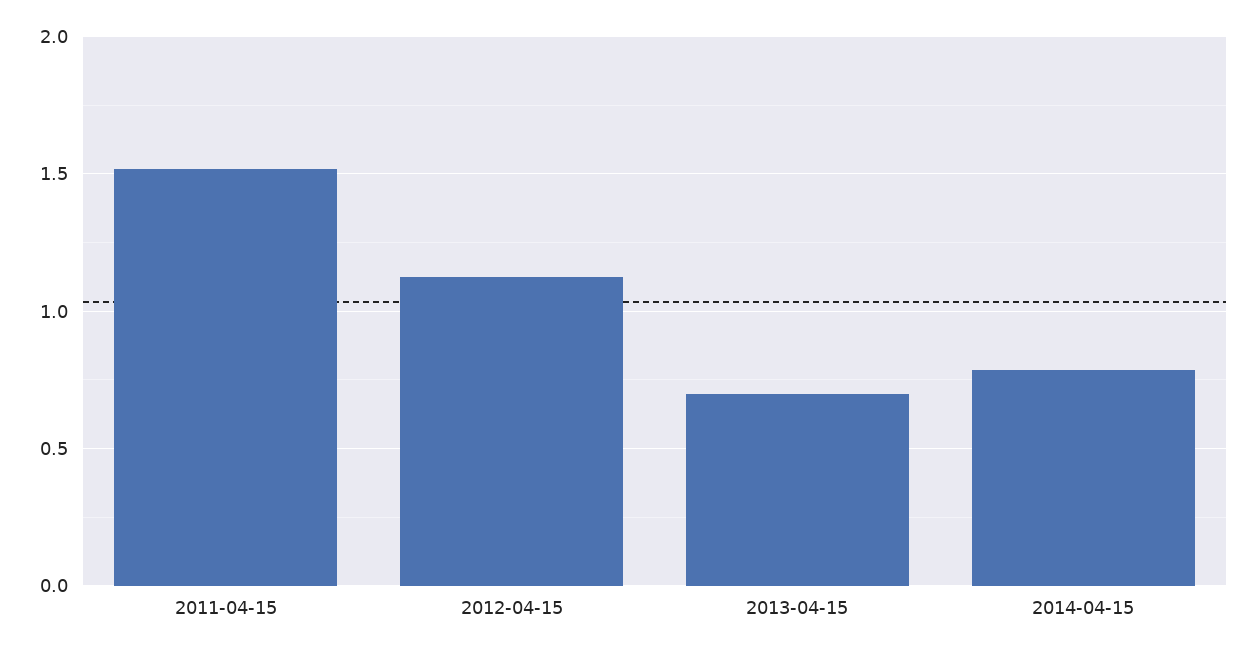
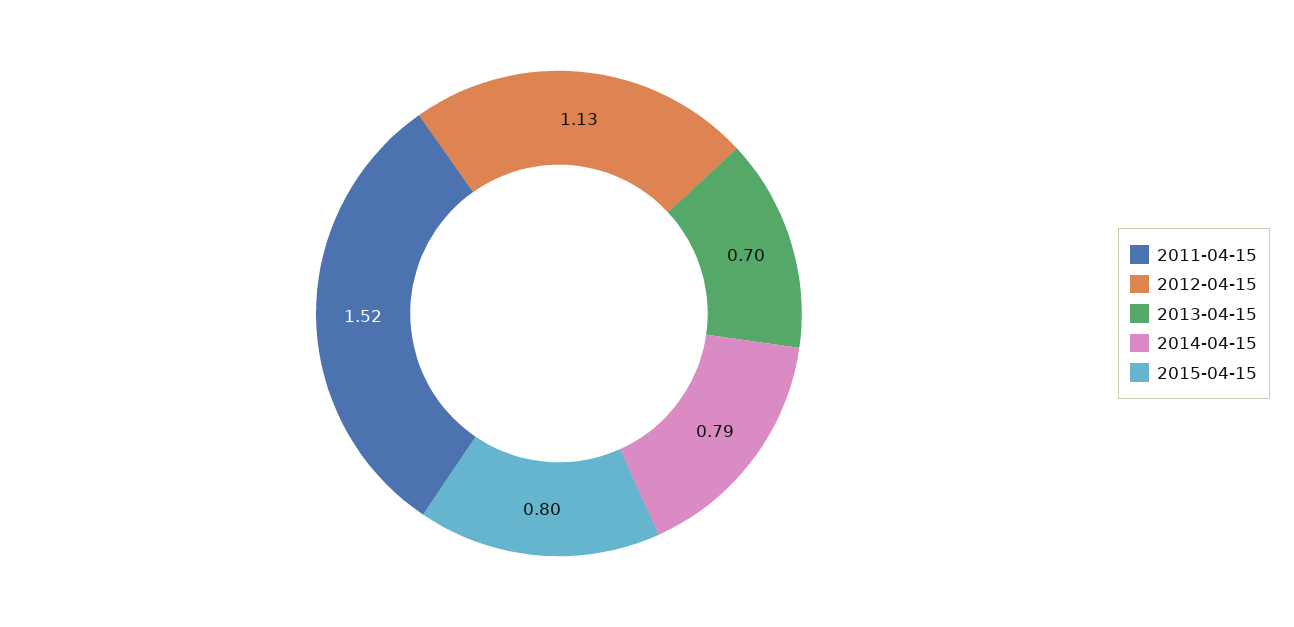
2015-04-15: none -> 0.8

